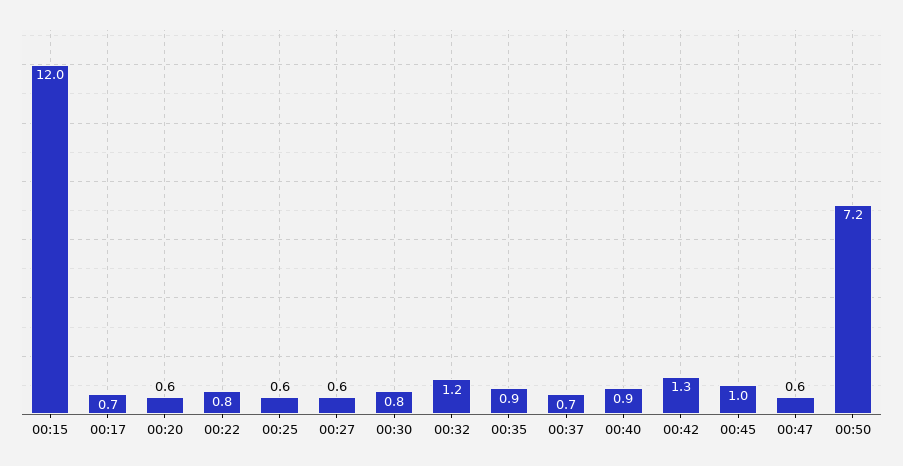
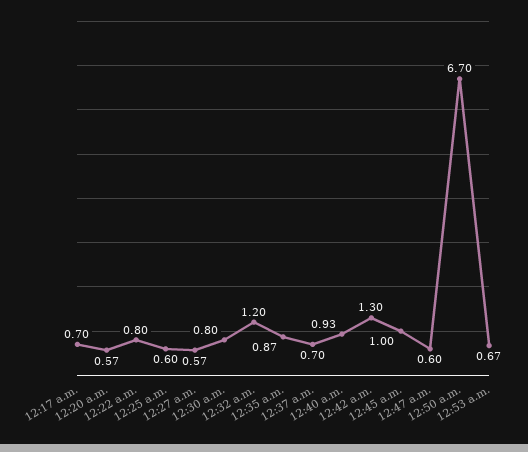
00:15: 12 -> none
00:50: 7.2 -> 6.7
12:53 a.m.: none -> 0.67

